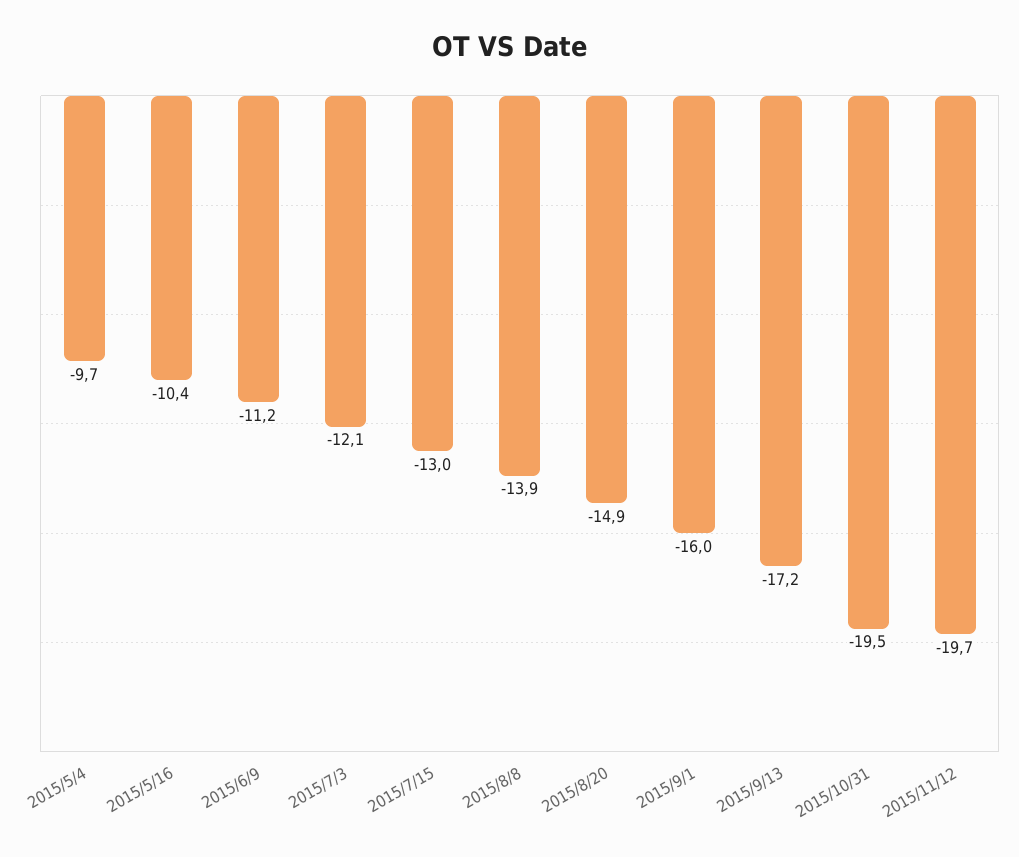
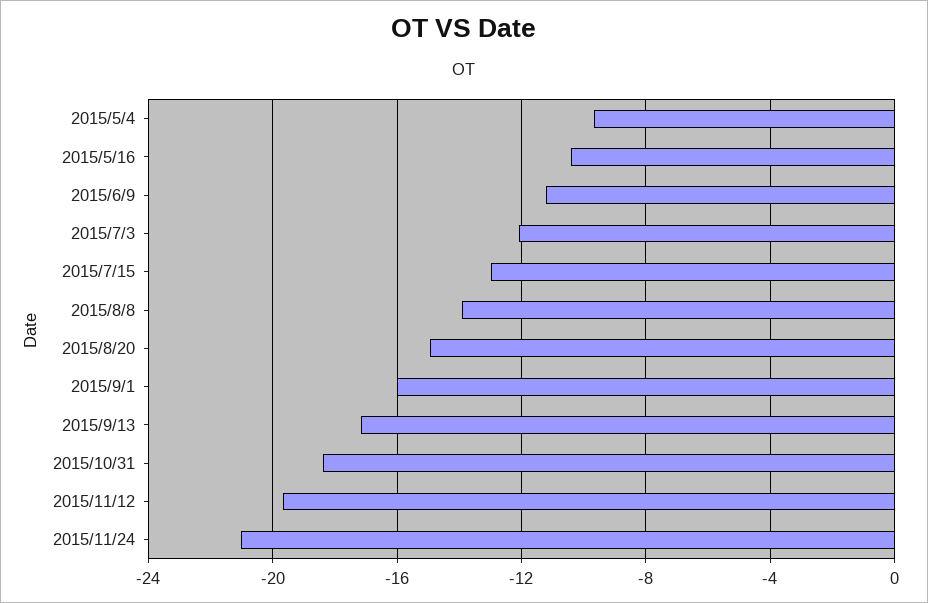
2015/10/31: -19.5 -> -18.5
2015/11/24: none -> -21

